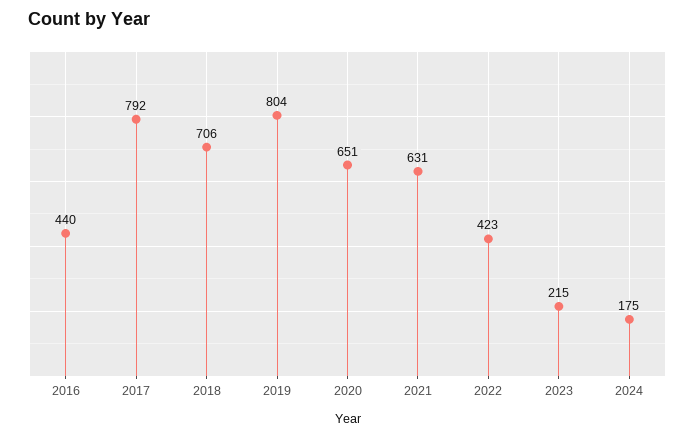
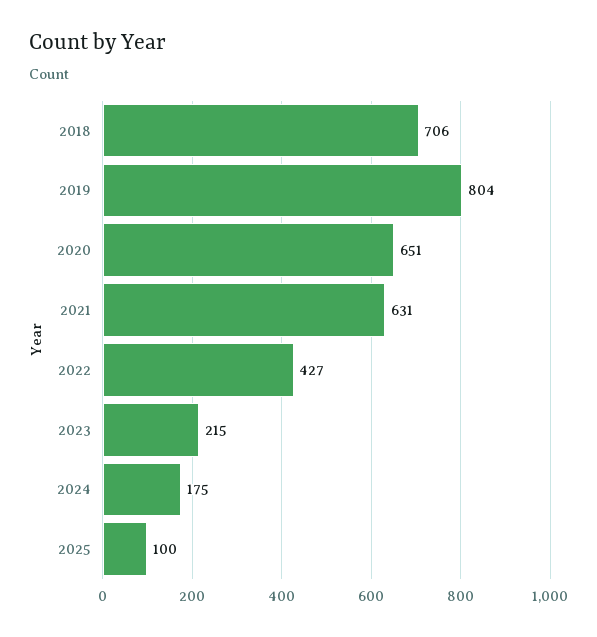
2016: 440 -> none
2017: 792 -> none
2022: 423 -> 427
2025: none -> 100

